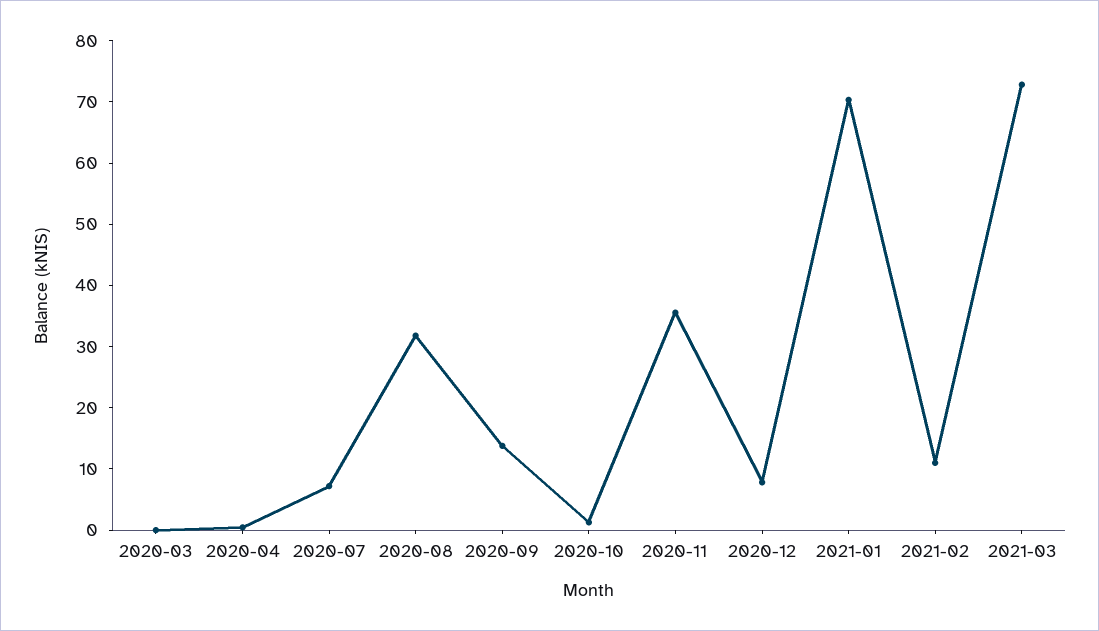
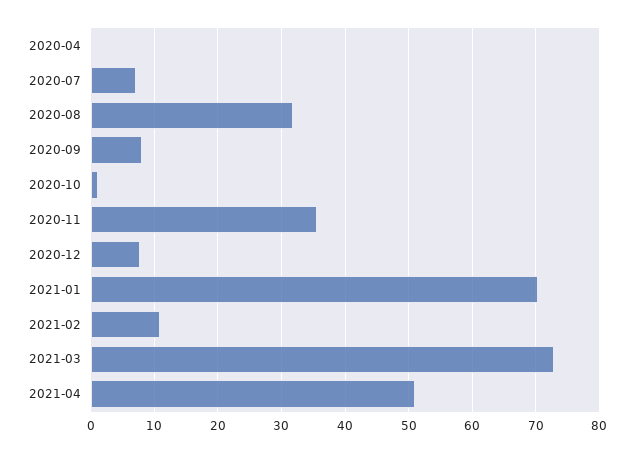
2020-03: 0 -> none
2020-09: 14 -> 8
2021-04: none -> 51

